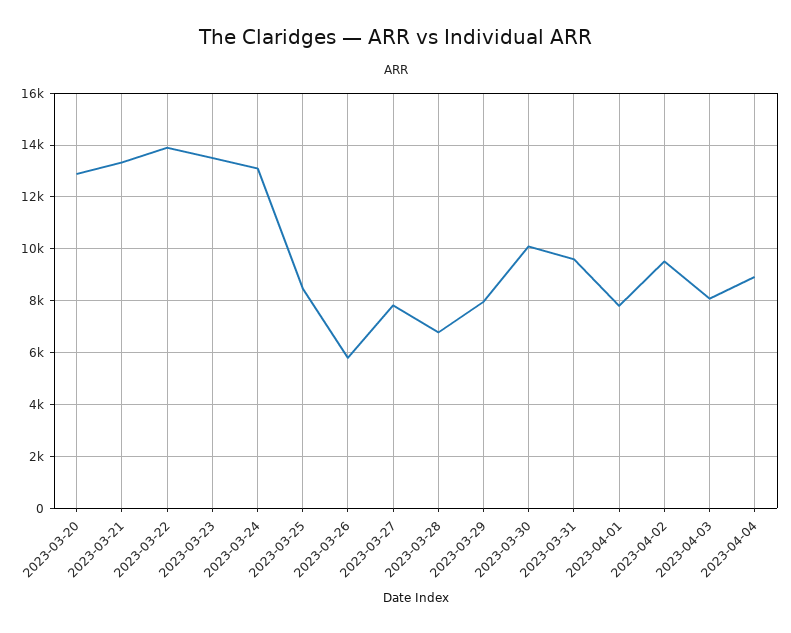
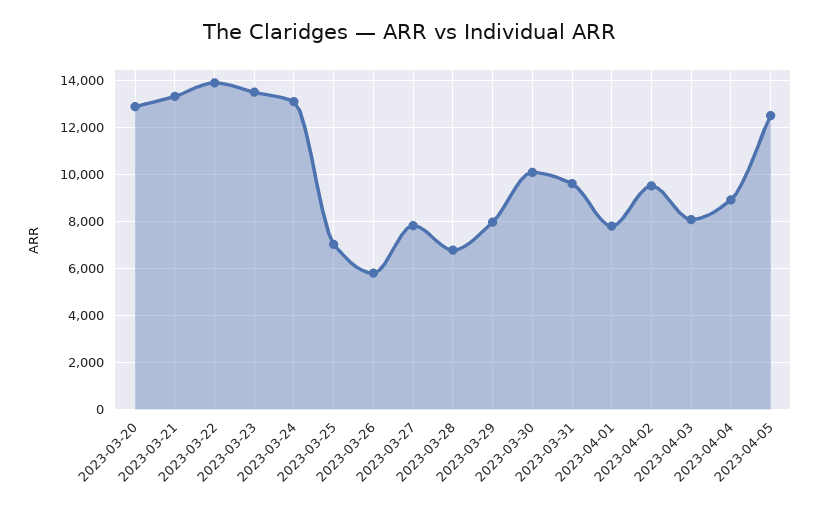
2023-03-25: 8500 -> 7000
2023-04-05: none -> 12500

